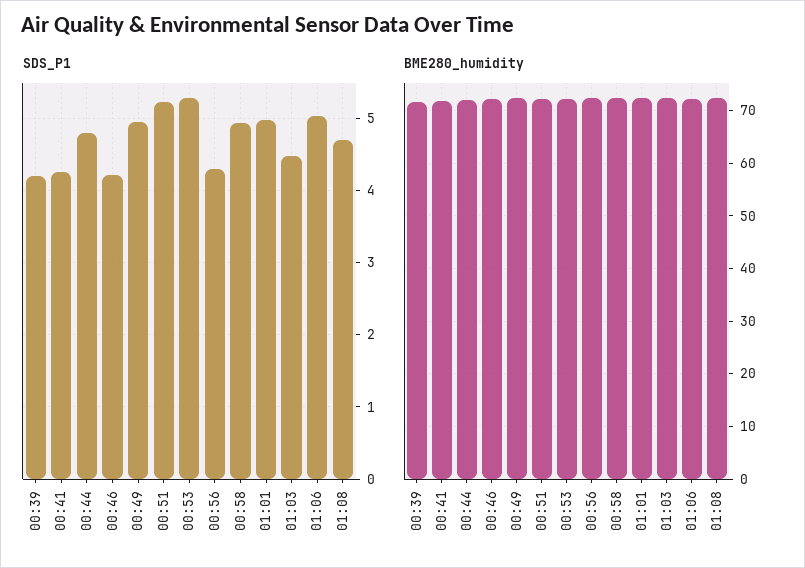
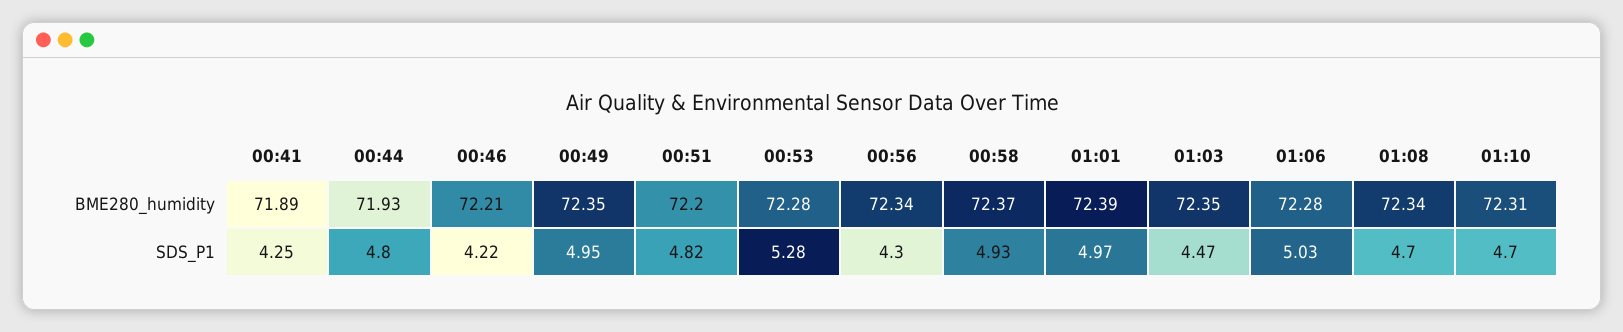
SDS_P1, 00:39: 4.2 -> none
SDS_P1, 00:51: 5.2 -> 4.82
BME280_humidity, 00:39: 72 -> none
BME280_humidity, 01:10: none -> 72.31
SDS_P1, 01:10: none -> 4.7

